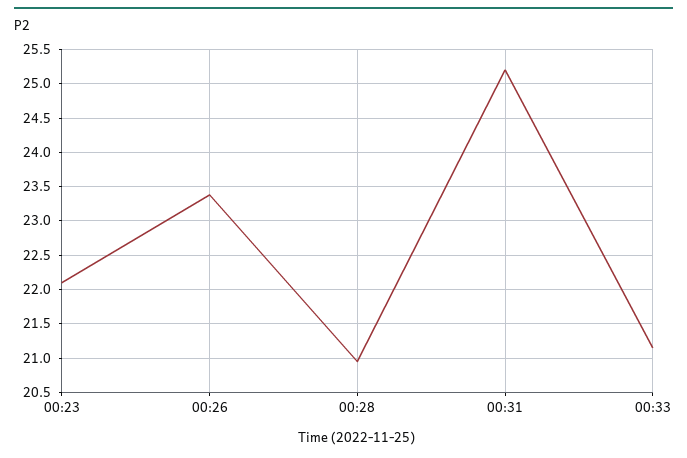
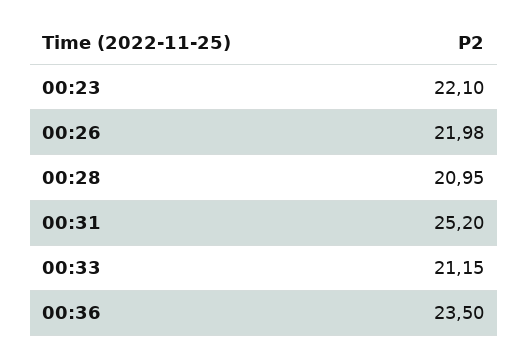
00:26: 23.4 -> 21.98
00:36: none -> 23.5

